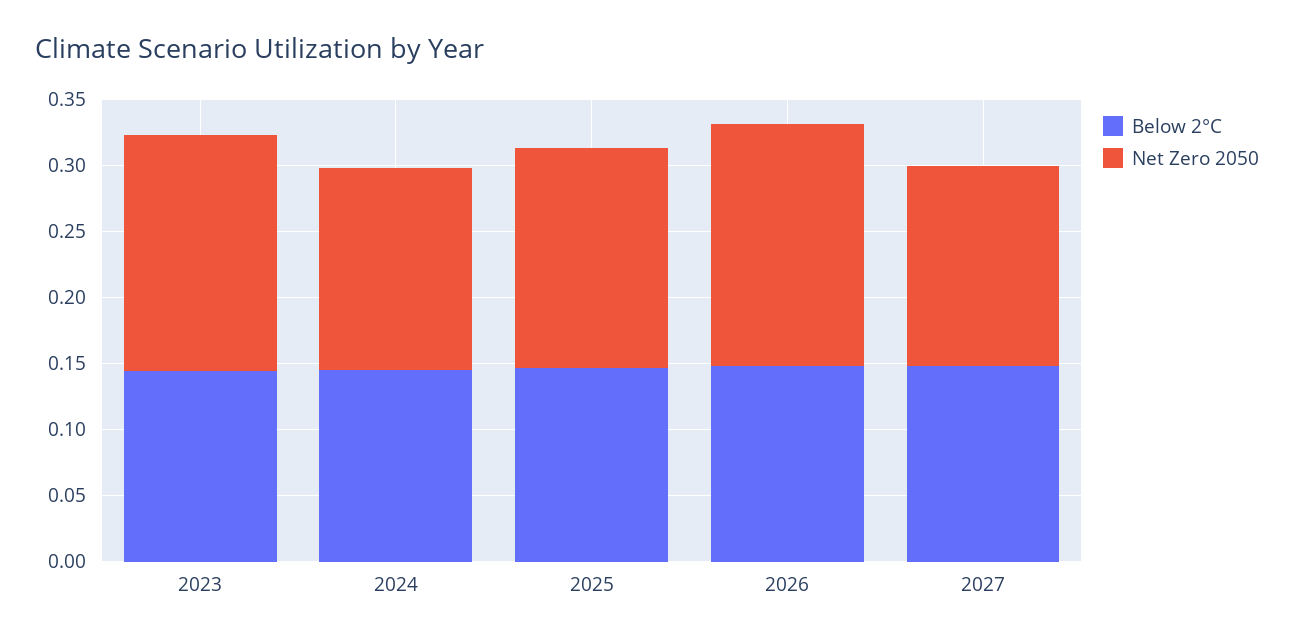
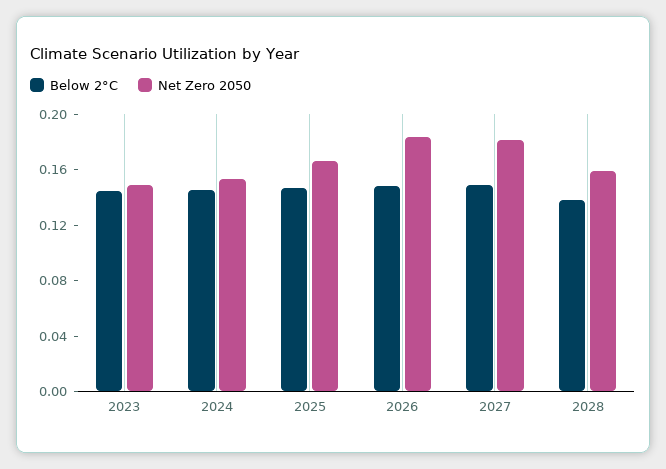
Net Zero 2050, 2023: 0.18 -> 0.15
Net Zero 2050, 2027: 0.15 -> 0.18
Below 2°C, 2028: none -> 0.14
Net Zero 2050, 2028: none -> 0.16

